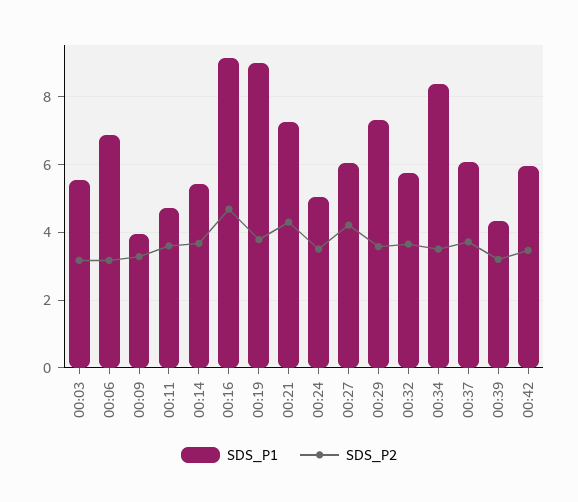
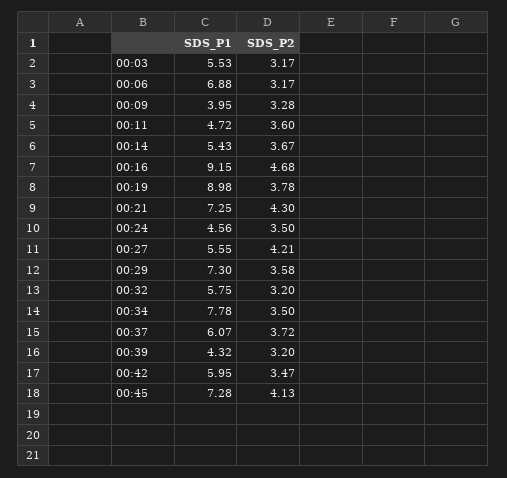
SDS_P1, 00:24: 5 -> 4.56
SDS_P1, 00:27: 6 -> 5.55
SDS_P2, 00:32: 3.6 -> 3.2
SDS_P1, 00:34: 8.4 -> 7.78
SDS_P1, 00:45: none -> 7.28
SDS_P2, 00:45: none -> 4.13

